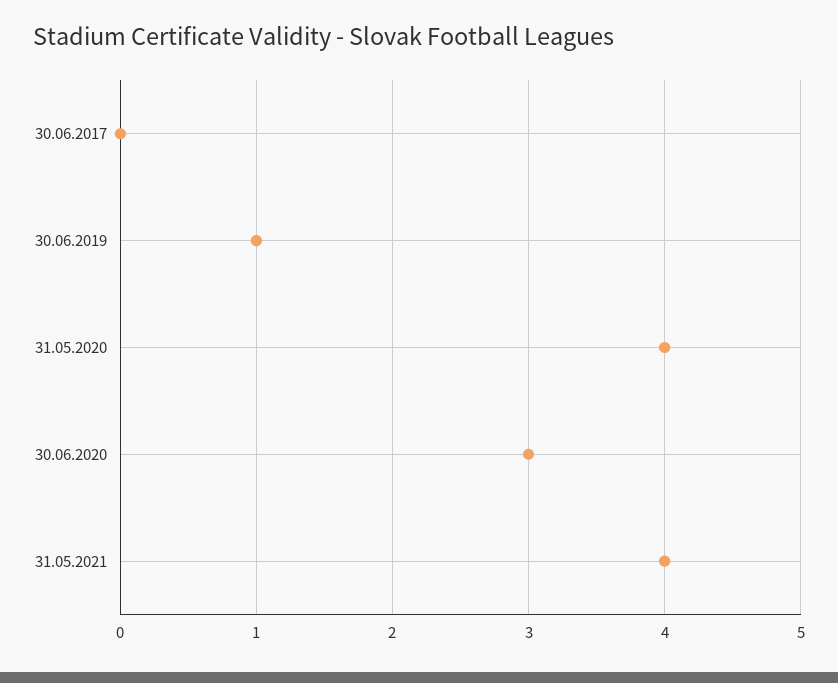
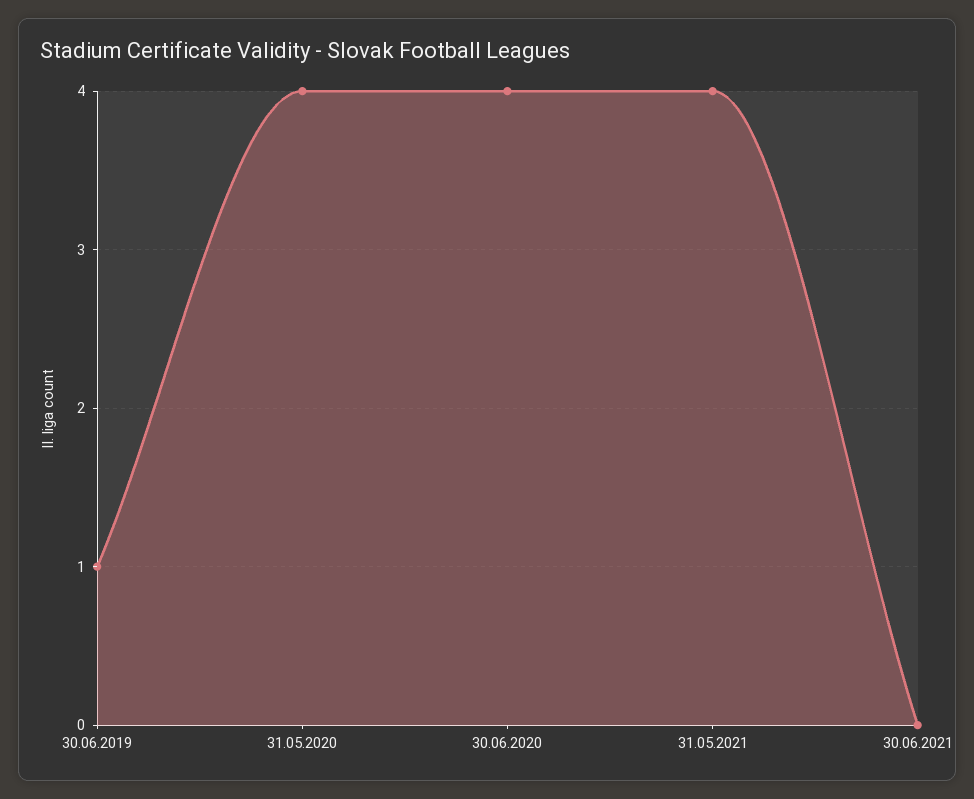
30.06.2017: 0 -> none
30.06.2020: 3 -> 4
30.06.2021: none -> 0

